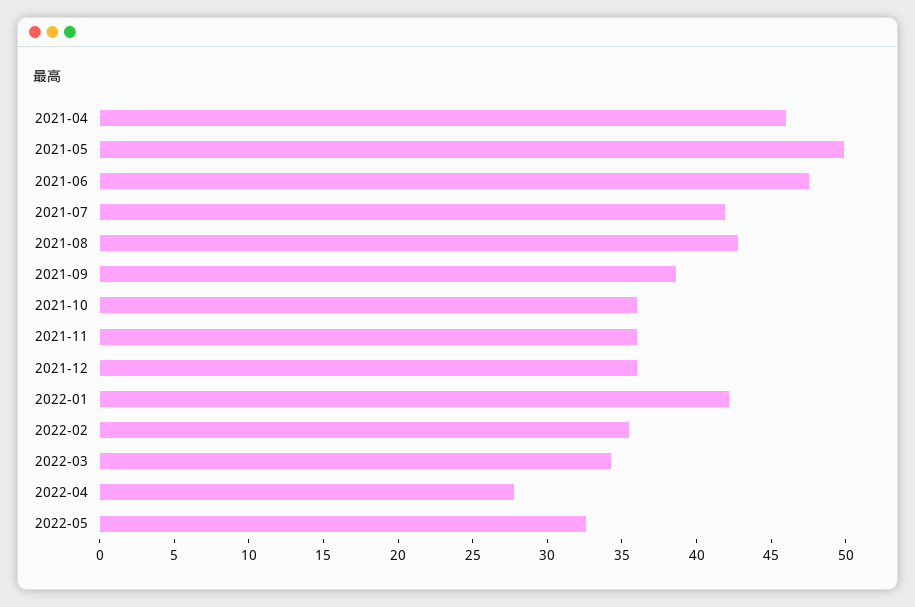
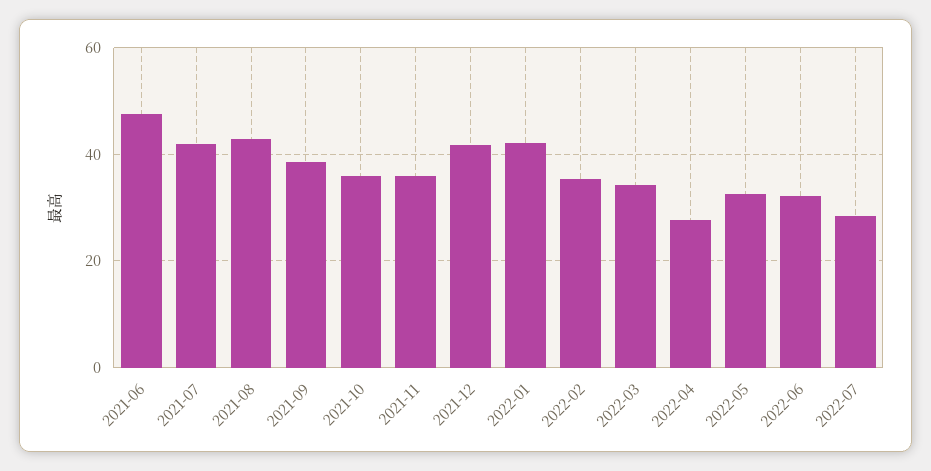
2021-04: 46 -> none
2021-05: 50 -> none
2021-12: 36 -> 42
2022-06: none -> 32
2022-07: none -> 28

